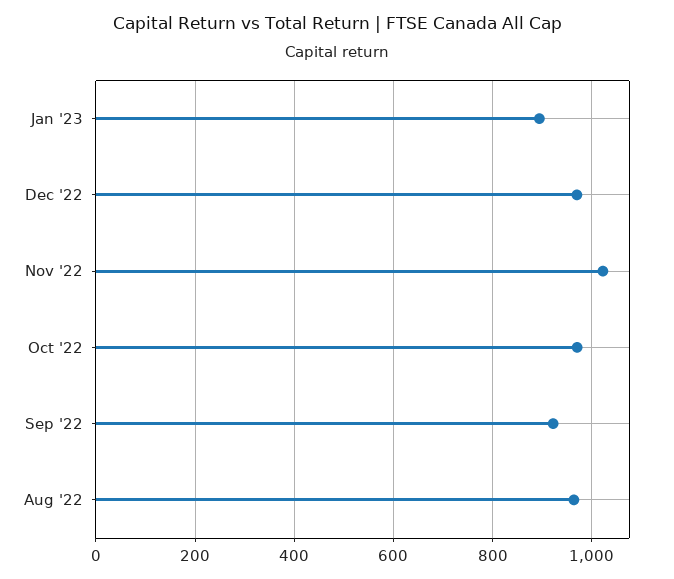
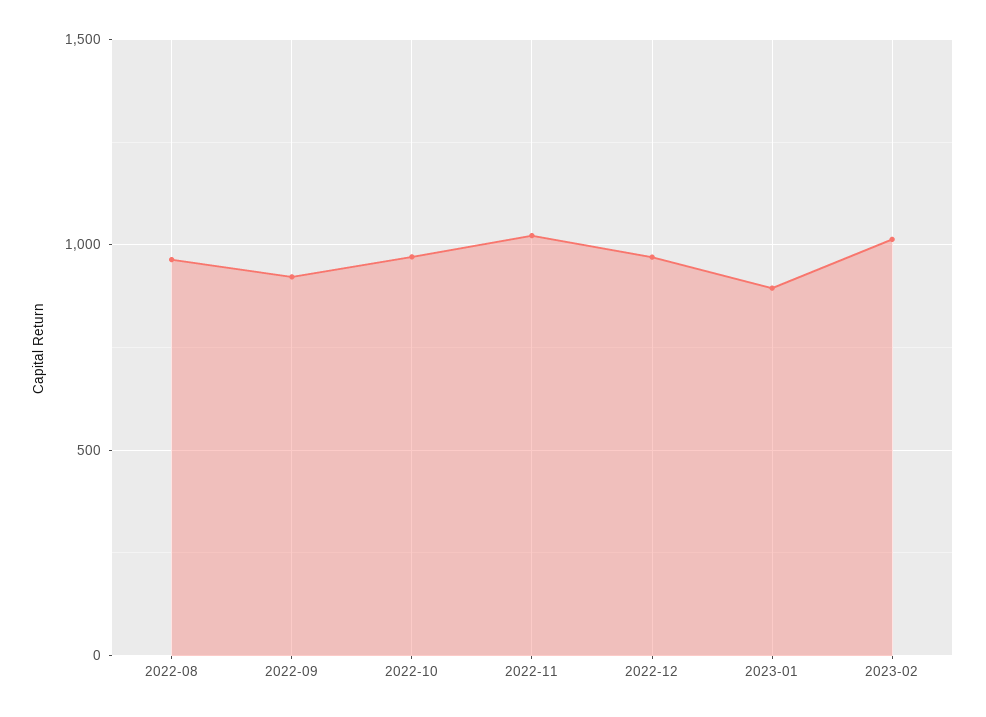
2023-02: none -> 1000

